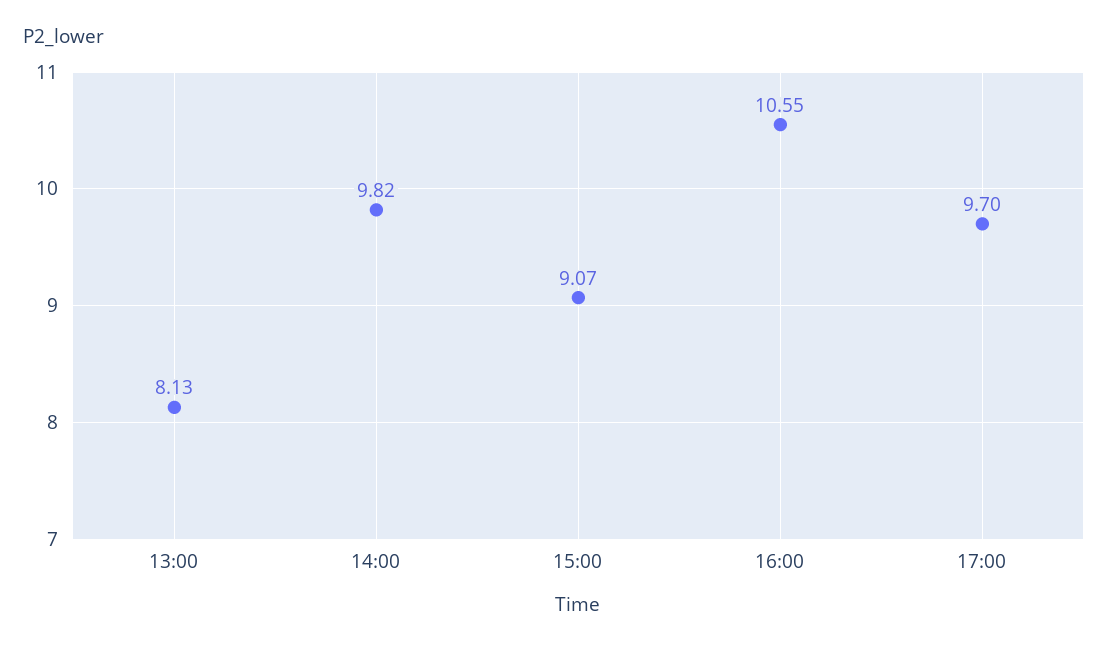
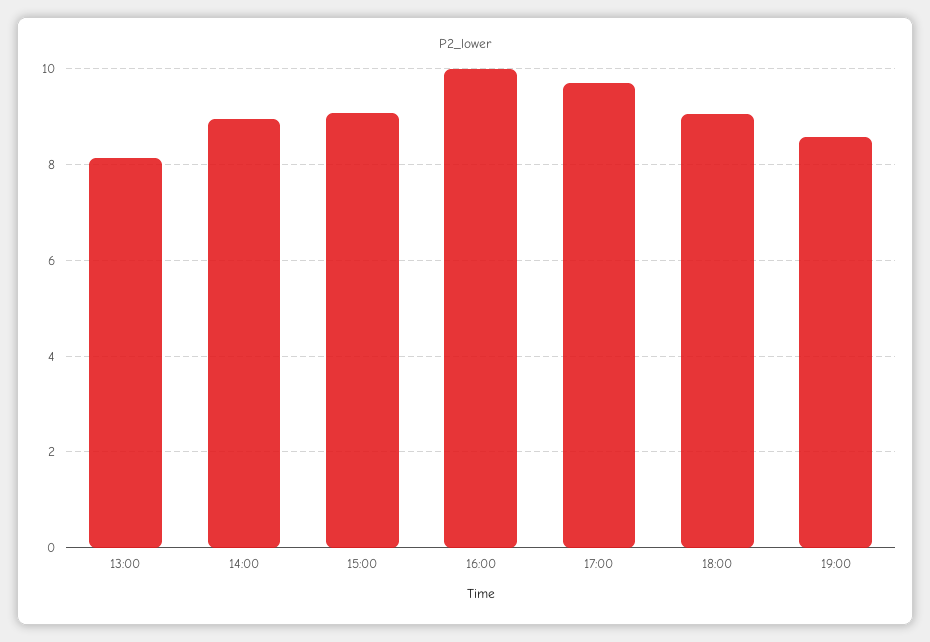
14:00: 9.82 -> 9
16:00: 10.55 -> 10
18:00: none -> 9
19:00: none -> 8.6

